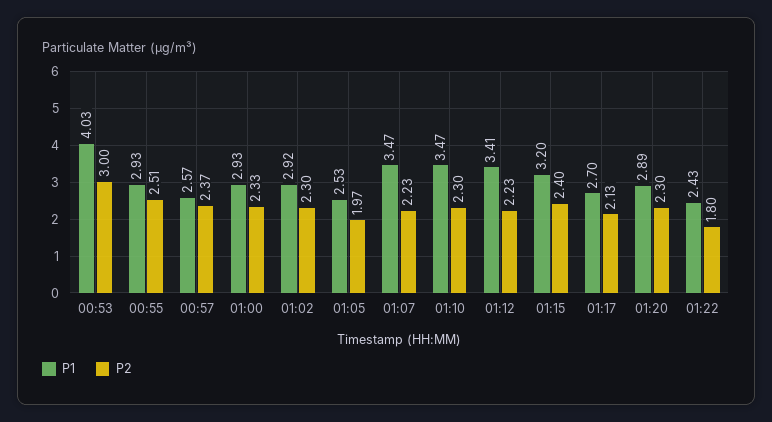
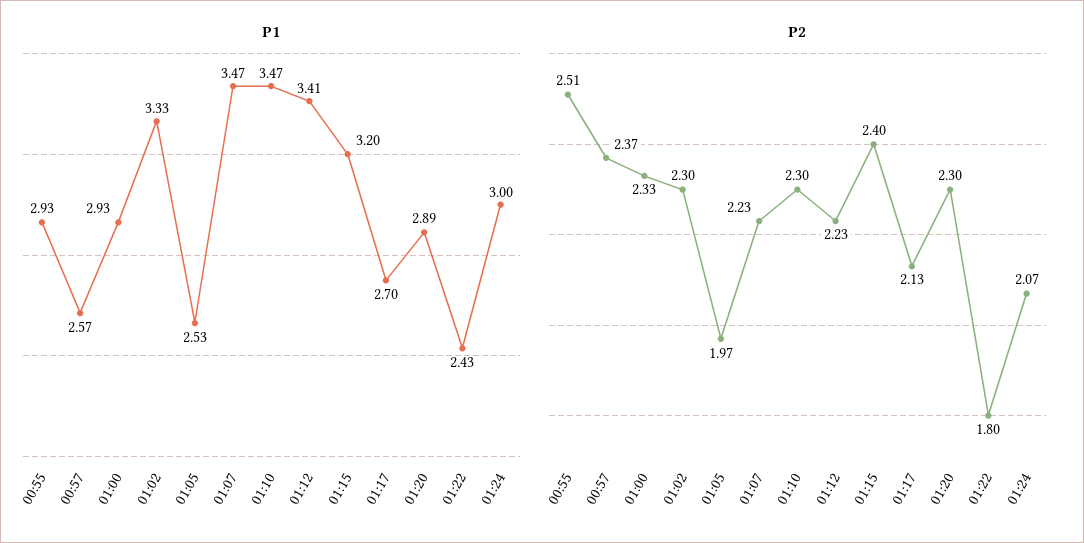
P1, 00:53: 4.03 -> none
P2, 00:53: 3 -> none
P1, 01:02: 2.92 -> 3.33
P1, 01:24: none -> 3
P2, 01:24: none -> 2.07

